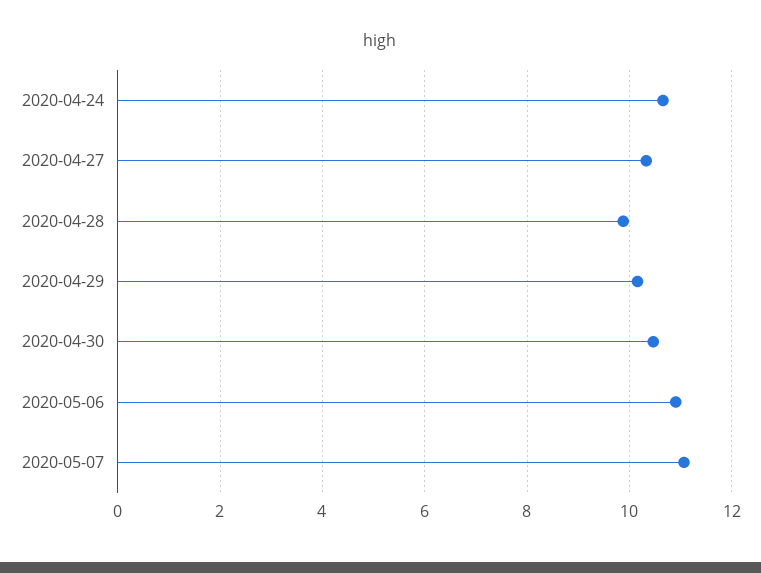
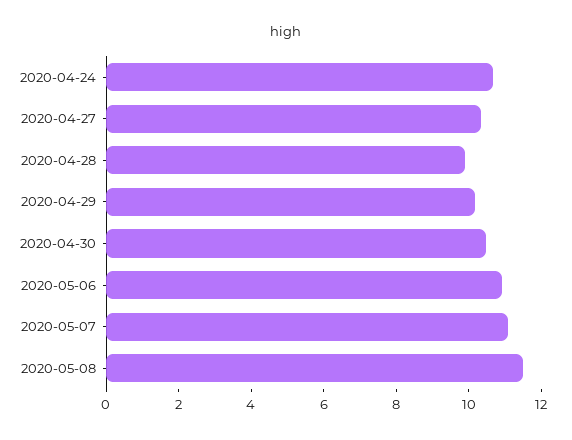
2020-05-08: none -> 11.5

